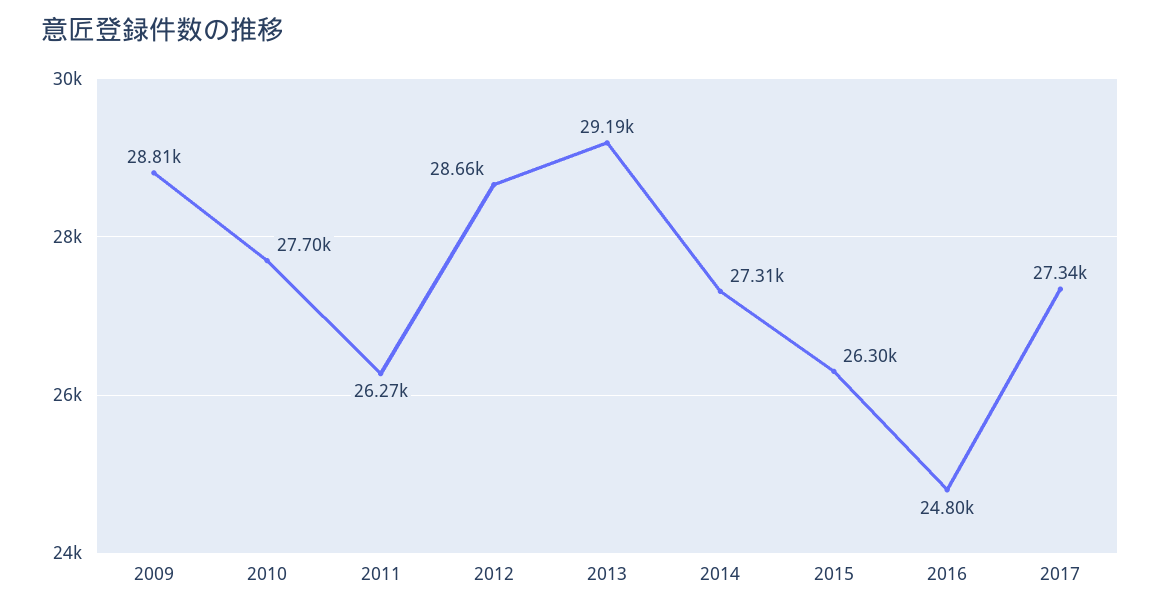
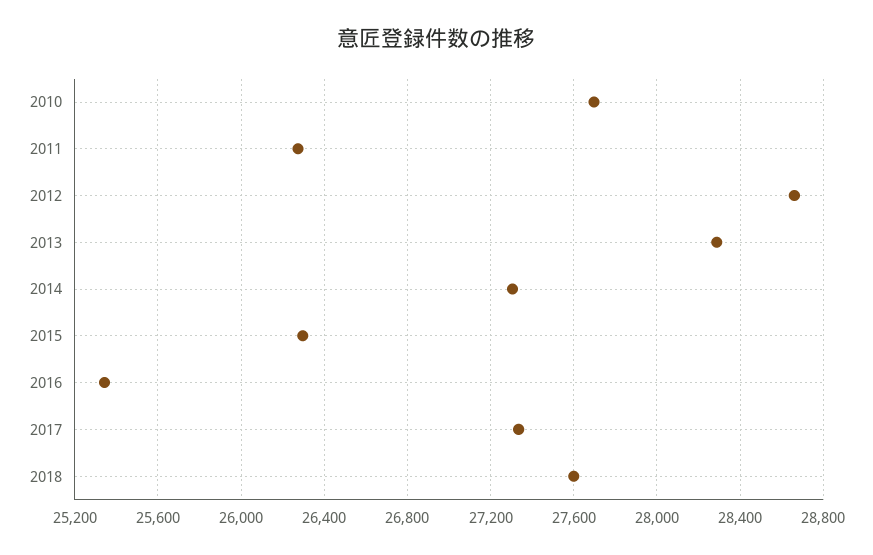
2009: 28810 -> none
2013: 29190 -> 28300
2016: 24800 -> 25350
2018: none -> 27600

